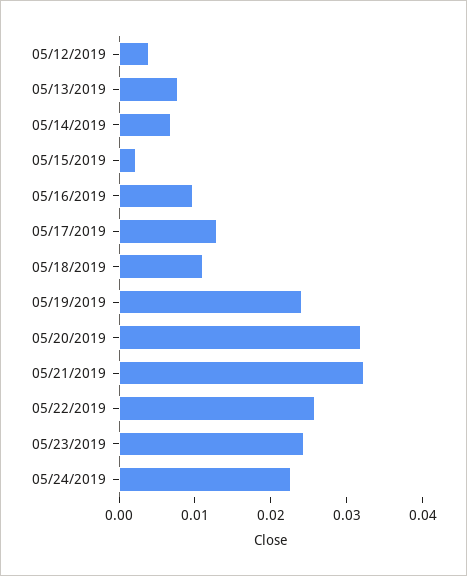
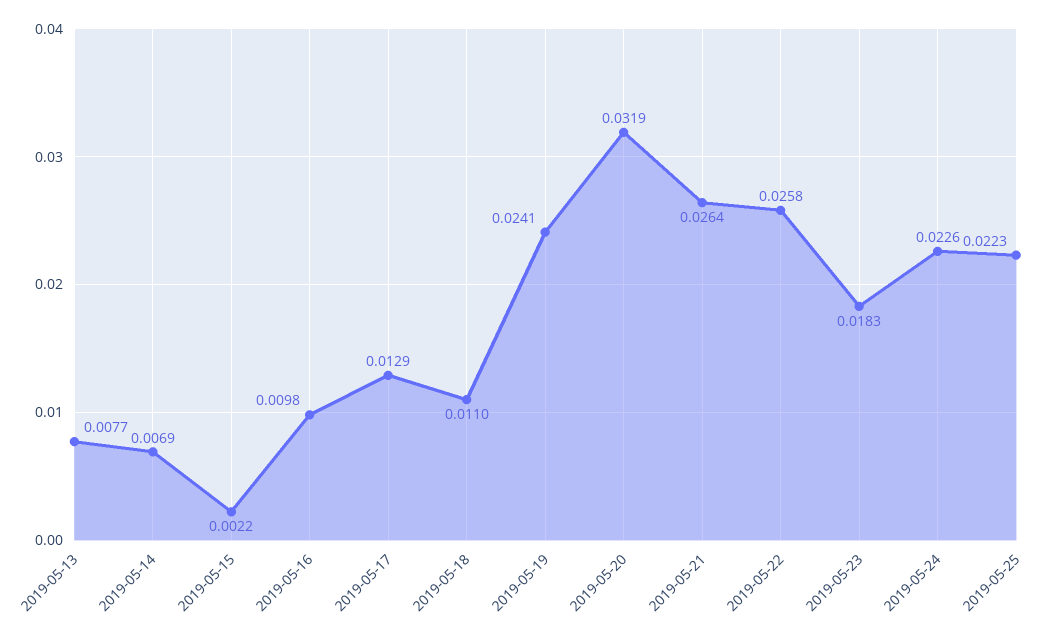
05/12/2019: 0.004 -> none
05/21/2019: 0.032 -> 0.0264
05/23/2019: 0.024 -> 0.0183
2019-05-25: none -> 0.0223

